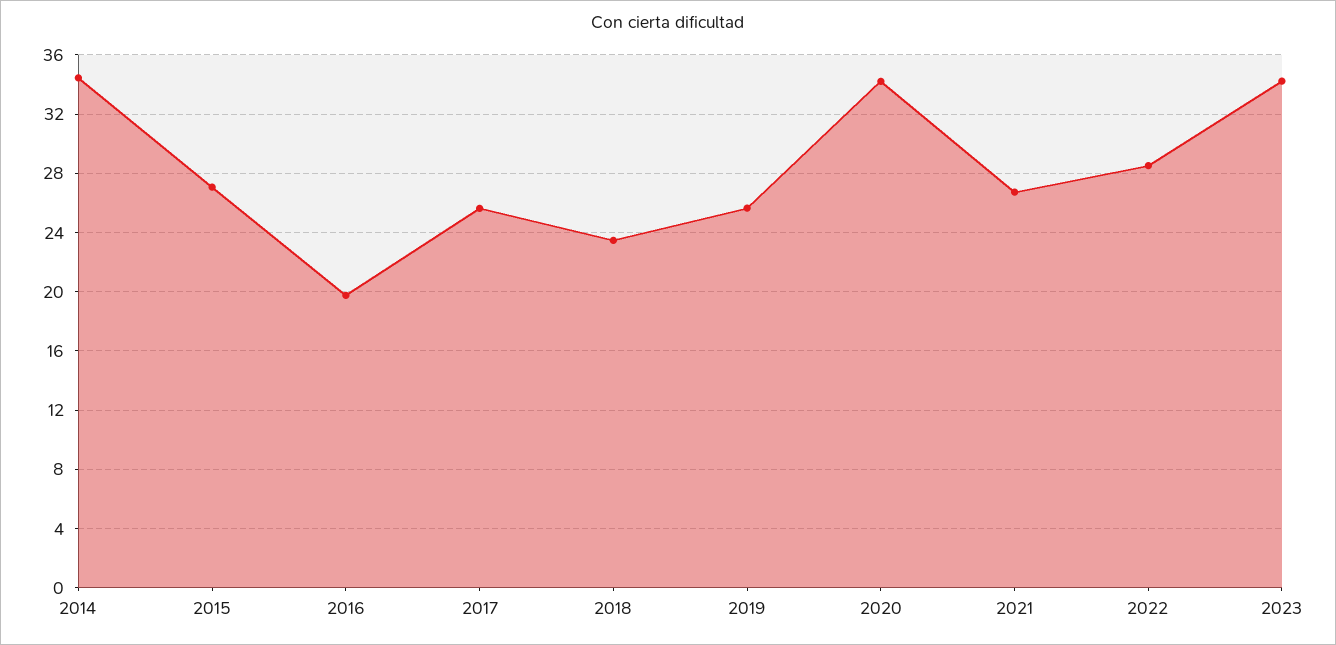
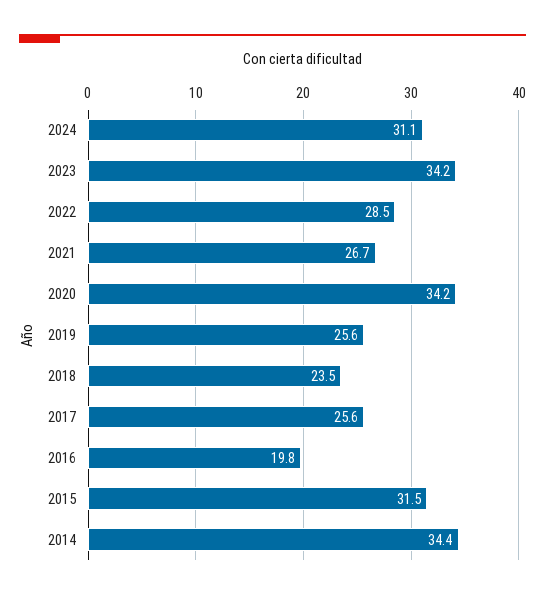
2015: 27 -> 31.5
2024: none -> 31.1

